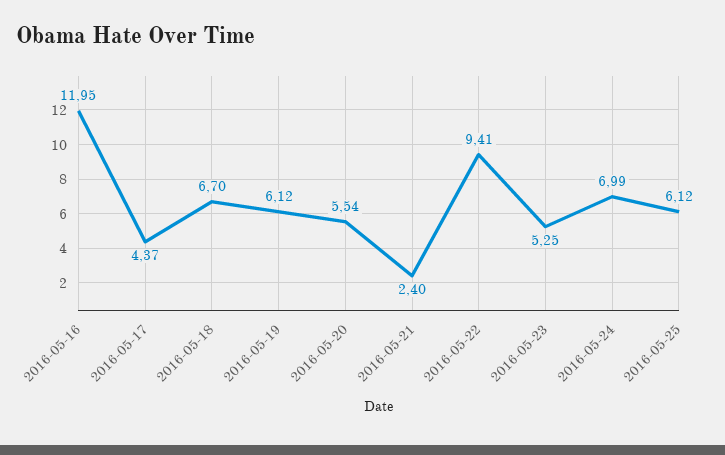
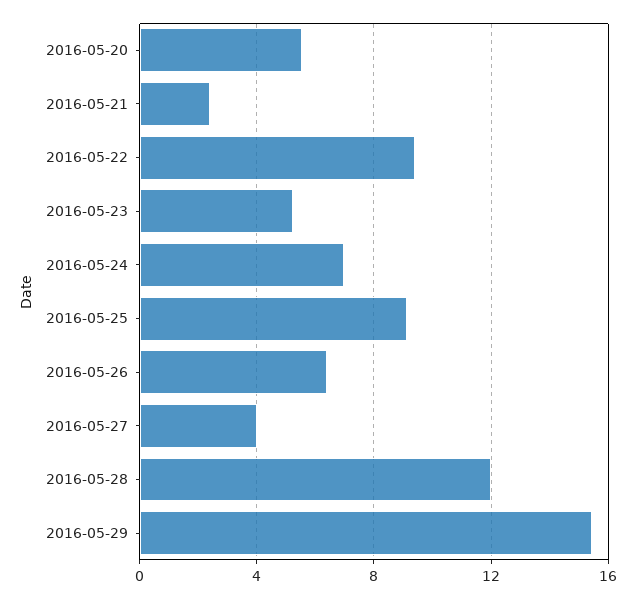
2016-05-16: 11.95 -> none
2016-05-17: 4.37 -> none
2016-05-18: 6.7 -> none
2016-05-19: 6.12 -> none
2016-05-25: 6.12 -> 9
2016-05-26: none -> 6.5
2016-05-27: none -> 4
2016-05-28: none -> 12
2016-05-29: none -> 15.5

